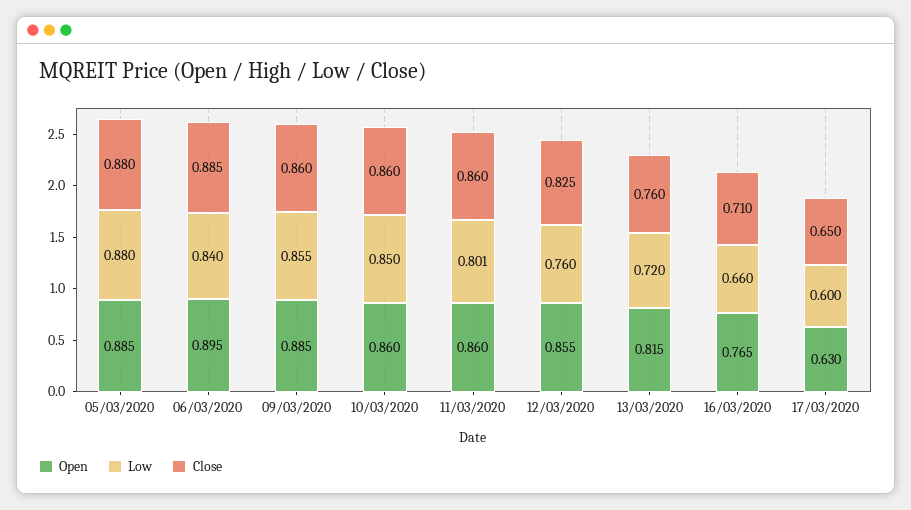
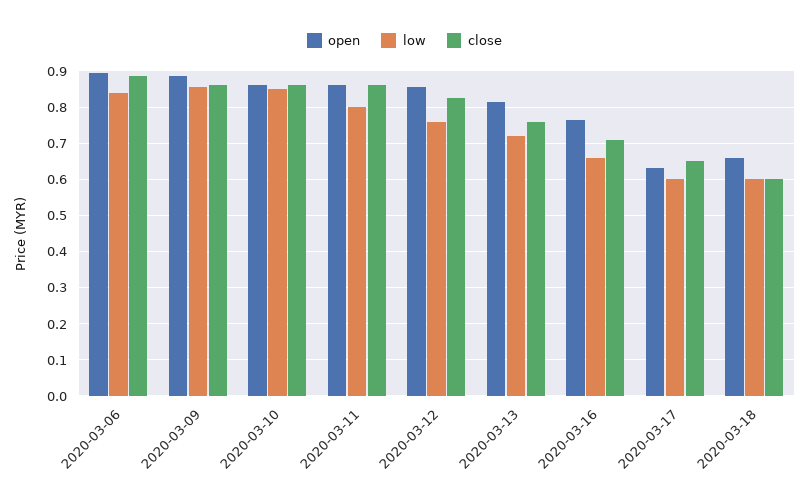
Open, 05/03/2020: 0.885 -> none
Low, 05/03/2020: 0.88 -> none
Close, 05/03/2020: 0.88 -> none
Open, 2020-03-18: none -> 0.66
Low, 2020-03-18: none -> 0.6
Close, 2020-03-18: none -> 0.6

